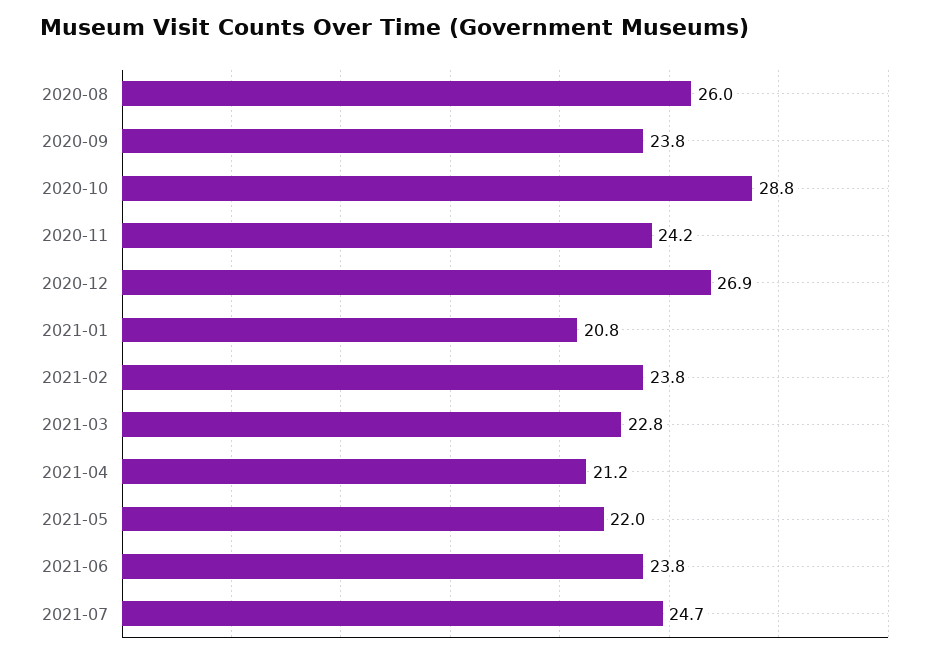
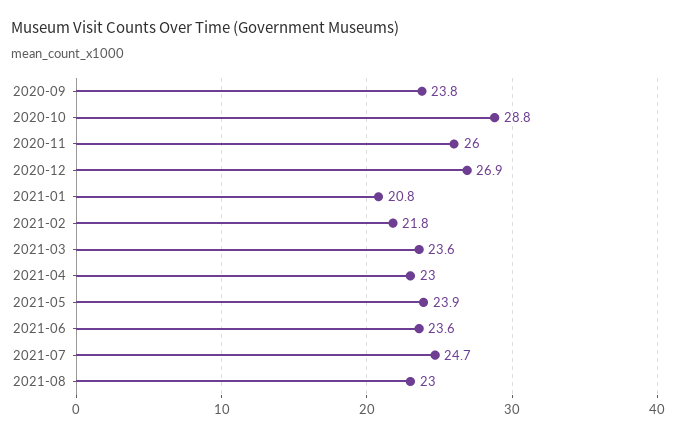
2020-08: 26 -> none
2020-11: 24.2 -> 26
2021-02: 23.8 -> 21.8
2021-03: 22.8 -> 23.6
2021-04: 21.2 -> 23
2021-05: 22 -> 23.9
2021-06: 23.8 -> 23.6
2021-08: none -> 23

